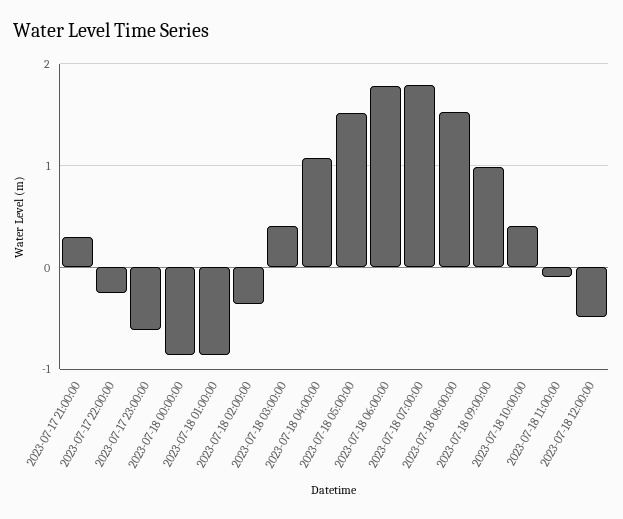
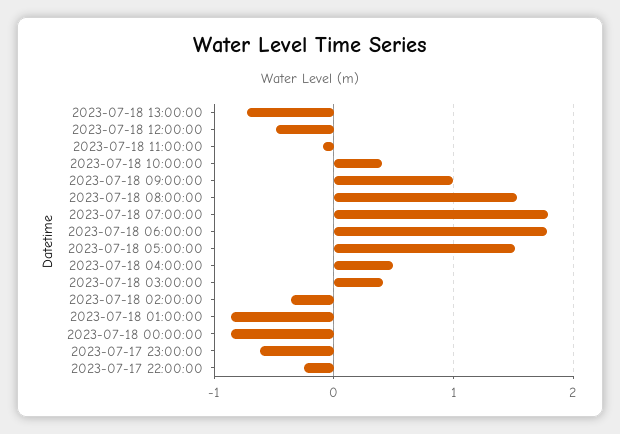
2023-07-17 21:00:00: 0.3 -> none
2023-07-18 04:00:00: 1.1 -> 0.5
2023-07-18 13:00:00: none -> -0.7

